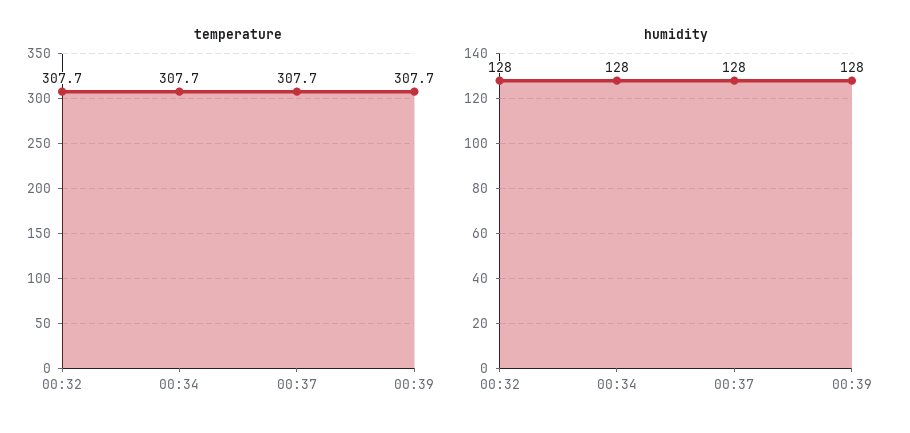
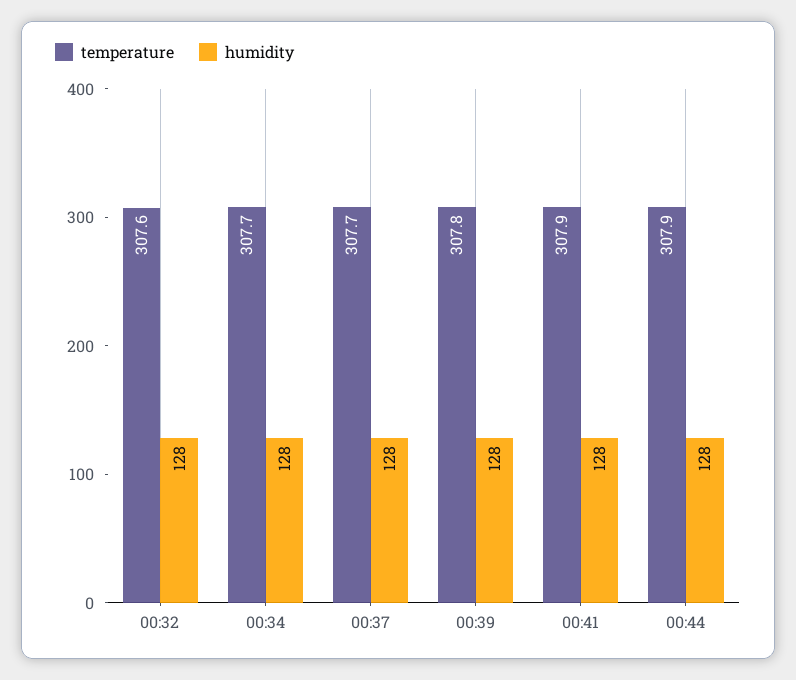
temperature, 00:32: 307.7 -> 307.6
temperature, 00:39: 307.7 -> 307.8
temperature, 00:41: none -> 307.9
humidity, 00:41: none -> 128
temperature, 00:44: none -> 307.9
humidity, 00:44: none -> 128

